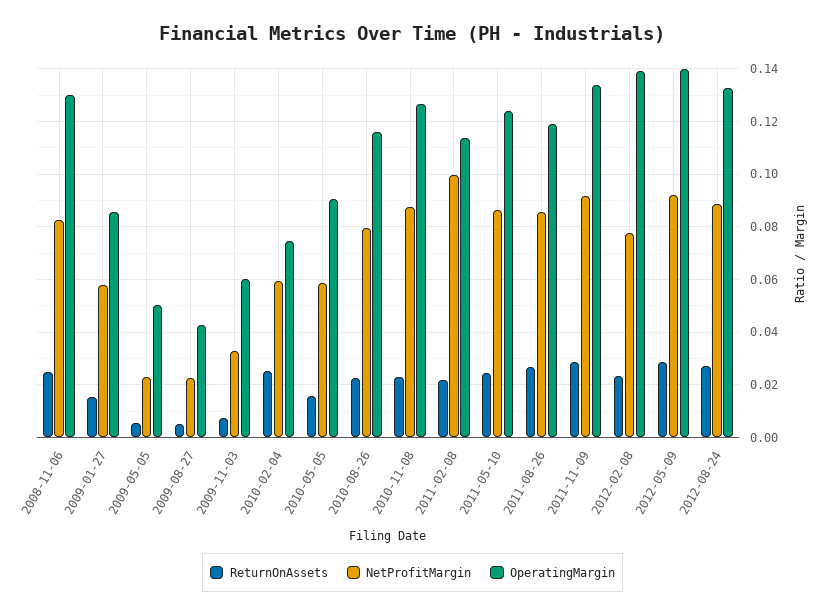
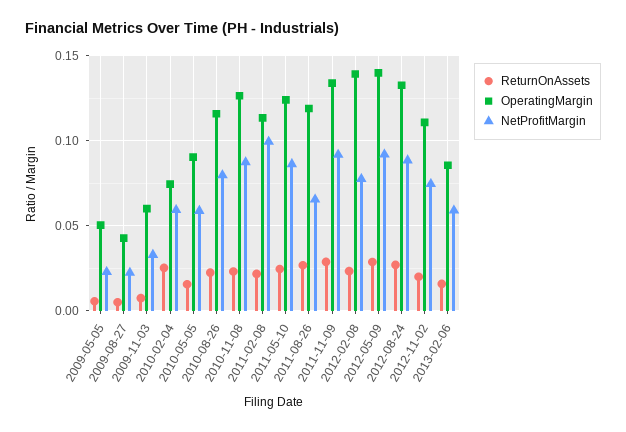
ReturnOnAssets, 2008-11-06: 0.025 -> none
NetProfitMargin, 2008-11-06: 0.0825 -> none
OperatingMargin, 2008-11-06: 0.13 -> none
ReturnOnAssets, 2009-01-27: 0.015 -> none
NetProfitMargin, 2009-01-27: 0.0575 -> none
OperatingMargin, 2009-01-27: 0.085 -> none
NetProfitMargin, 2011-08-26: 0.085 -> 0.065
ReturnOnAssets, 2012-11-02: none -> 0.02
OperatingMargin, 2012-11-02: none -> 0.11
NetProfitMargin, 2012-11-02: none -> 0.075
ReturnOnAssets, 2013-02-06: none -> 0.015
OperatingMargin, 2013-02-06: none -> 0.085
NetProfitMargin, 2013-02-06: none -> 0.06

